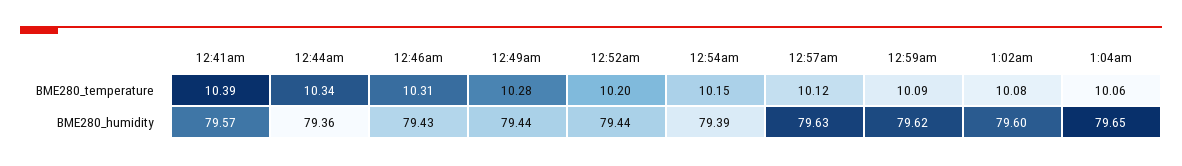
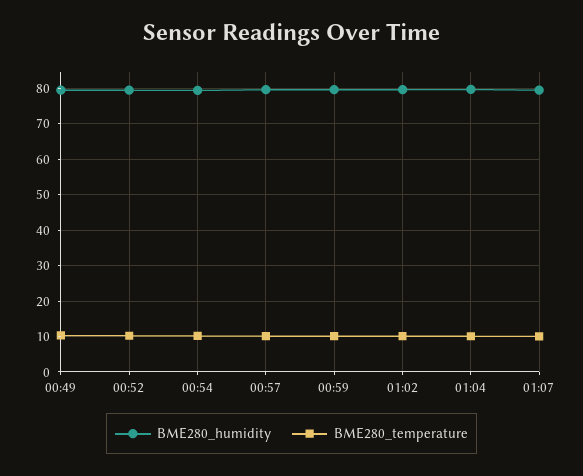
BME280_temperature, 12:41am: 10.39 -> none
BME280_temperature, 12:44am: 10.34 -> none
BME280_temperature, 12:46am: 10.31 -> none
BME280_humidity, 12:41am: 79.57 -> none
BME280_humidity, 12:44am: 79.36 -> none
BME280_humidity, 12:46am: 79.43 -> none
BME280_humidity, 01:07: none -> 80
BME280_temperature, 01:07: none -> 10

